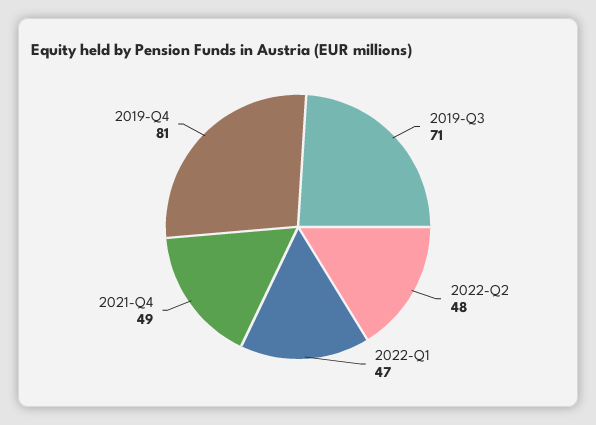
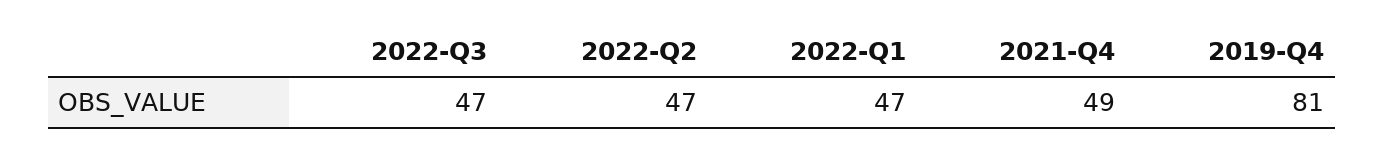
2019-Q3: 71 -> none
2022-Q2: 48 -> 47
2022-Q3: none -> 47

